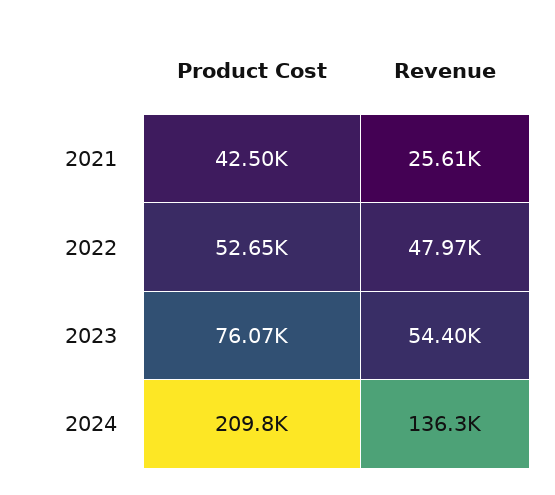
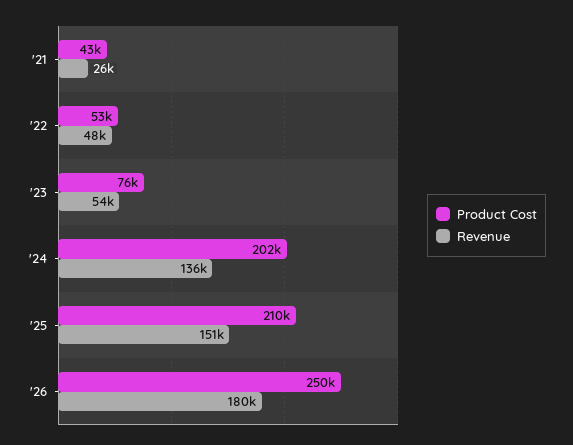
Product Cost, 2024: 209800 -> 202000
Product Cost, '25: none -> 210000
Revenue, '25: none -> 151000
Product Cost, '26: none -> 250000
Revenue, '26: none -> 180000

